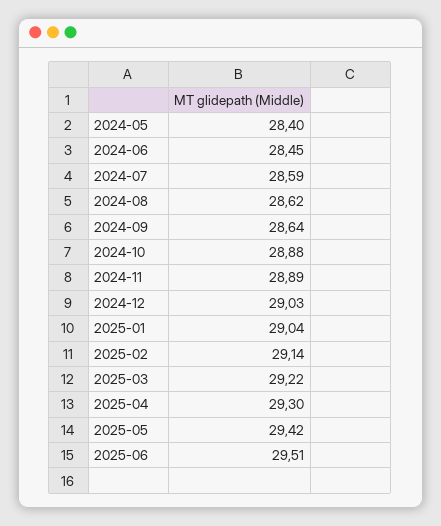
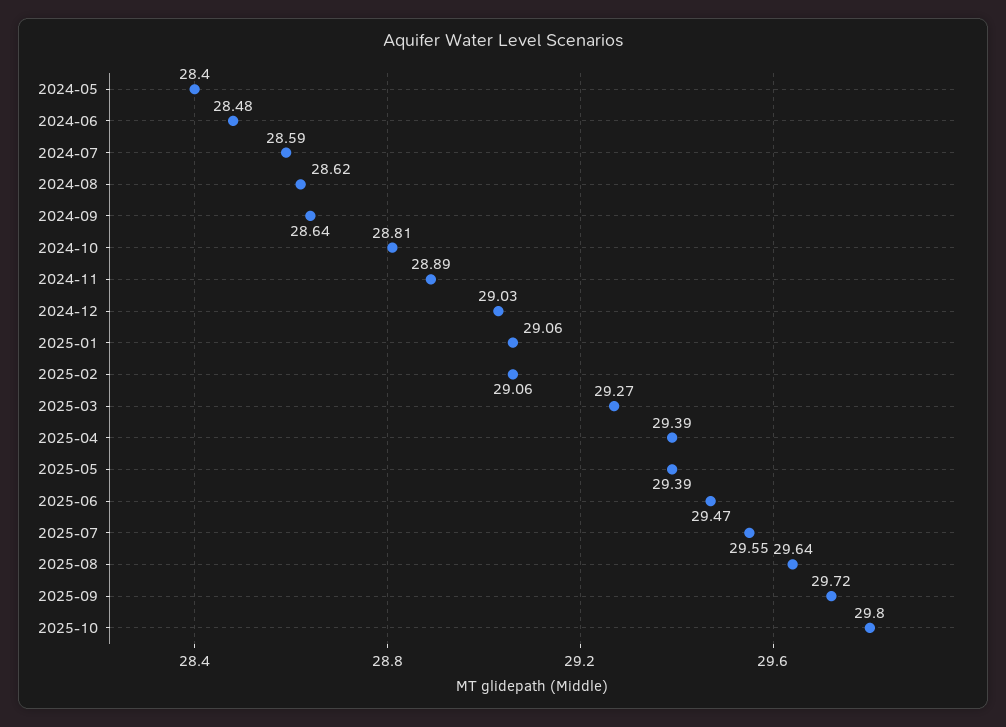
2024-06: 28.45 -> 28.48
2024-10: 28.88 -> 28.81
2025-01: 29.04 -> 29.06
2025-02: 29.14 -> 29.06
2025-03: 29.22 -> 29.27
2025-04: 29.3 -> 29.39
2025-05: 29.42 -> 29.39
2025-06: 29.51 -> 29.47
2025-07: none -> 29.55
2025-08: none -> 29.64
2025-09: none -> 29.72
2025-10: none -> 29.8

